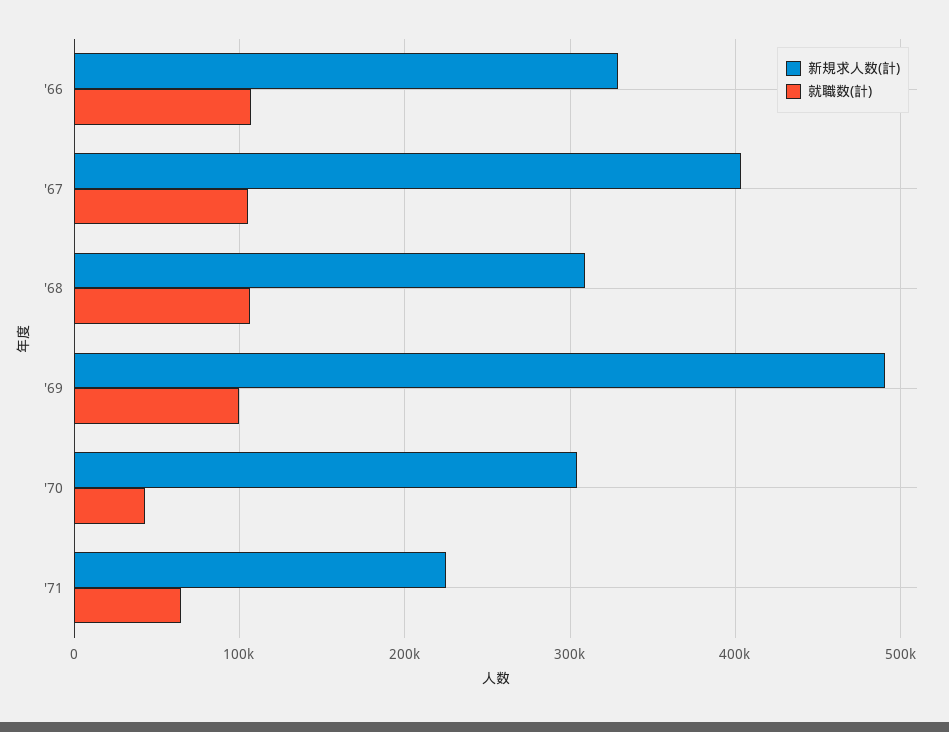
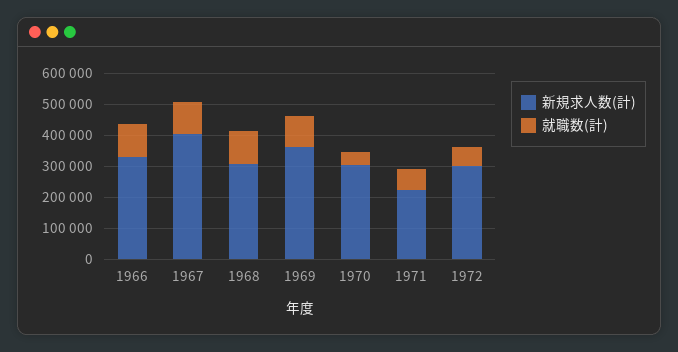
新規求人数(計), '69: 490000 -> 350000
新規求人数(計), 1972: none -> 300000
就職数(計), 1972: none -> 50000

